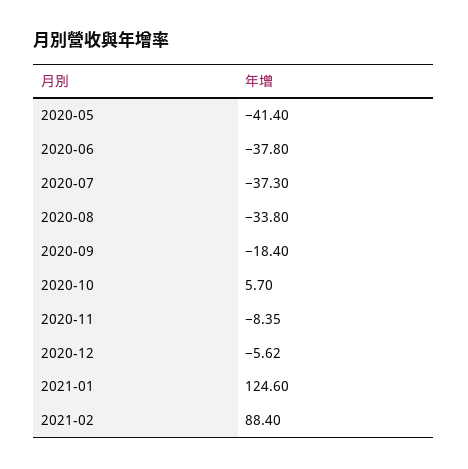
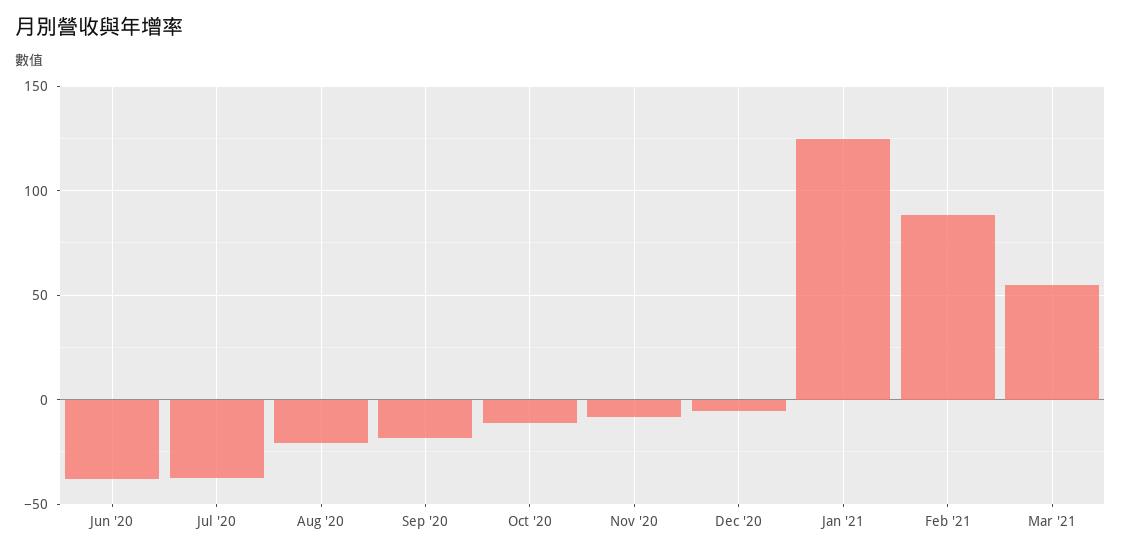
2020-05: -41.4 -> none
2020-08: -33.8 -> -20
2020-10: 5.7 -> -10
Mar '21: none -> 55

